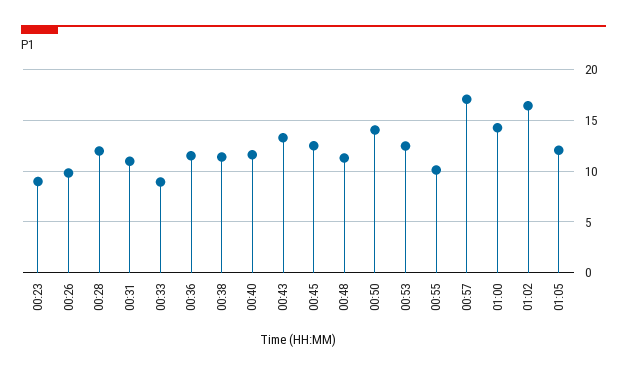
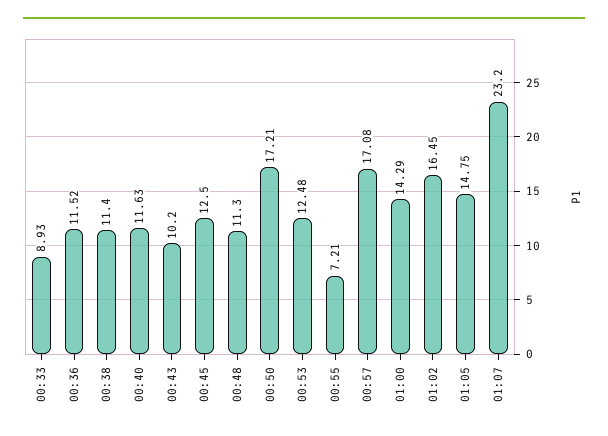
00:23: 9 -> none
00:26: 10 -> none
00:28: 12 -> none
00:31: 11 -> none
00:43: 13 -> 10.2
00:50: 14 -> 17.21
00:55: 10 -> 7.21
01:05: 12 -> 14.75
01:07: none -> 23.2

